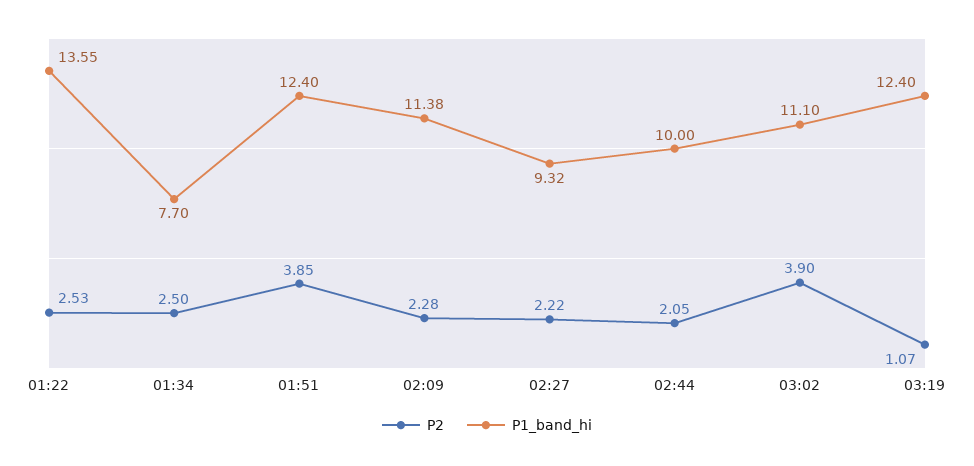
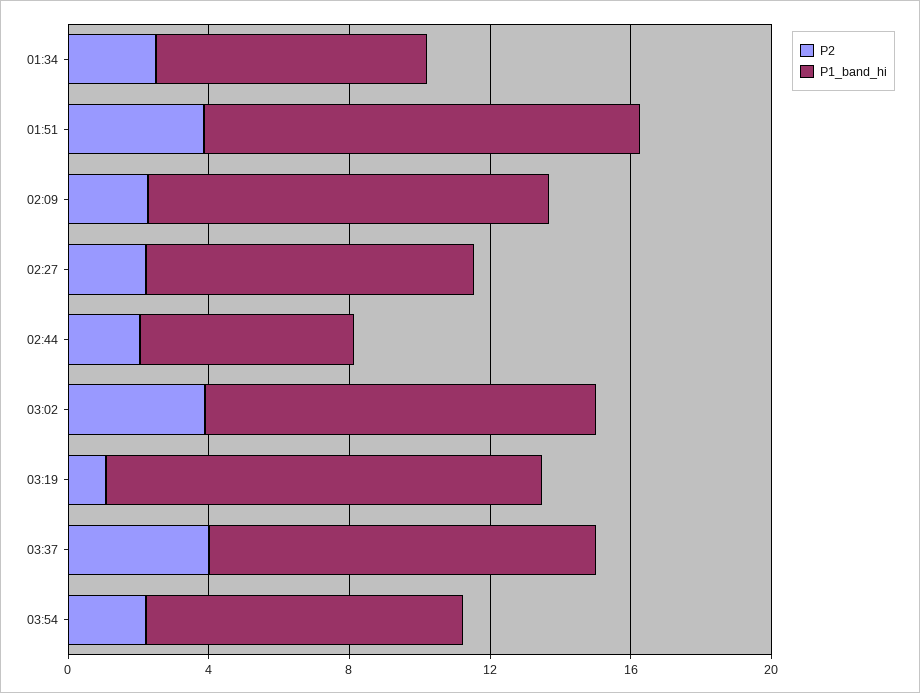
P2, 01:22: 2.53 -> none
P1_band_hi, 01:22: 13.55 -> none
P1_band_hi, 02:44: 10 -> 6
P2, 03:37: none -> 4
P1_band_hi, 03:37: none -> 11
P2, 03:54: none -> 2
P1_band_hi, 03:54: none -> 9

